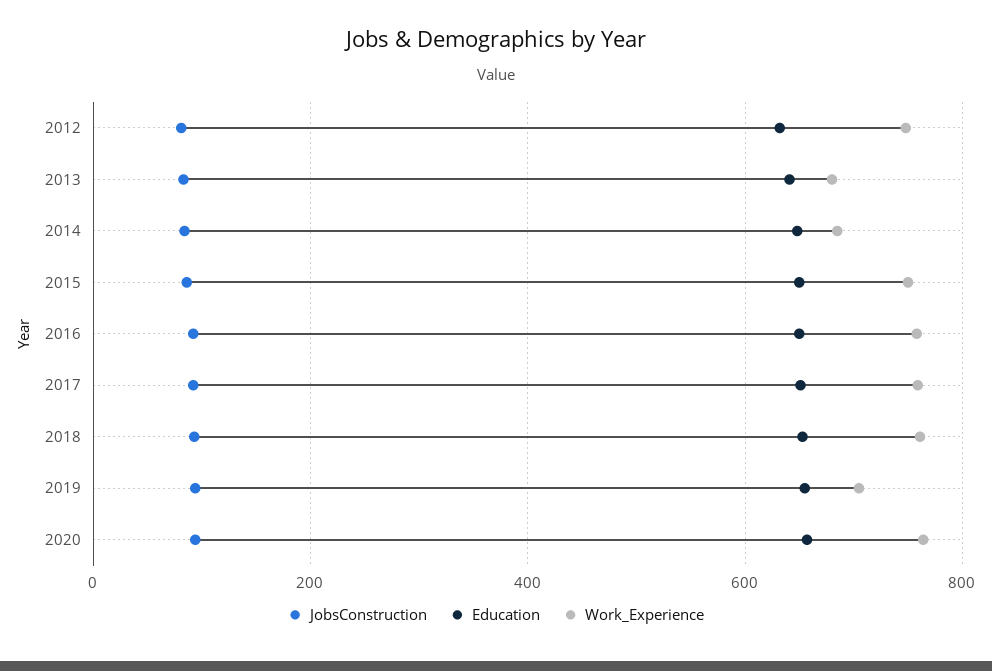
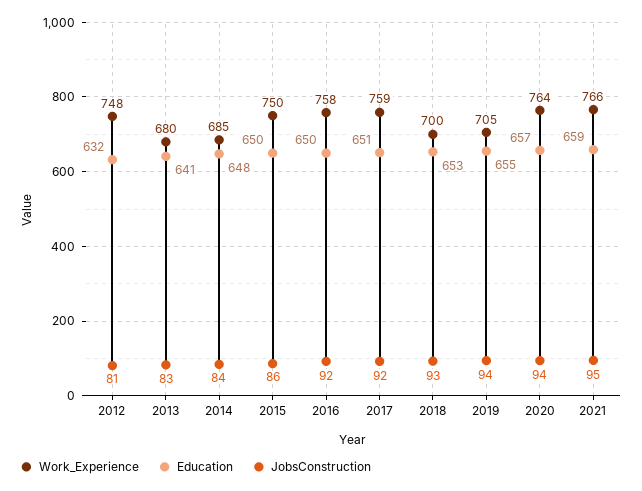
Work_Experience, 2018: 760 -> 700
Work_Experience, 2021: none -> 766
Education, 2021: none -> 659
JobsConstruction, 2021: none -> 95

